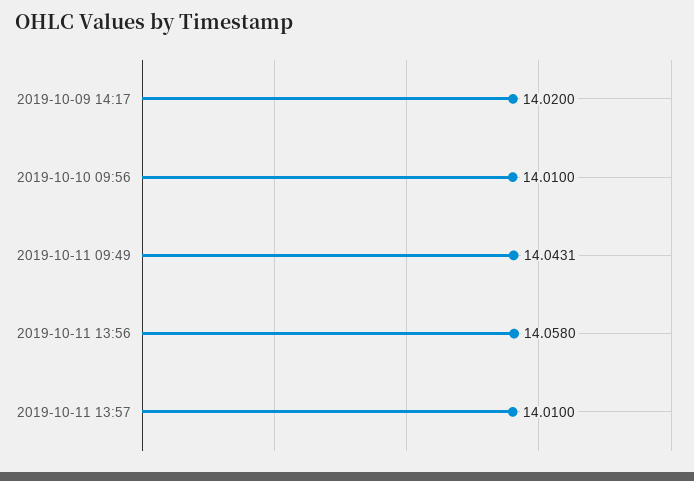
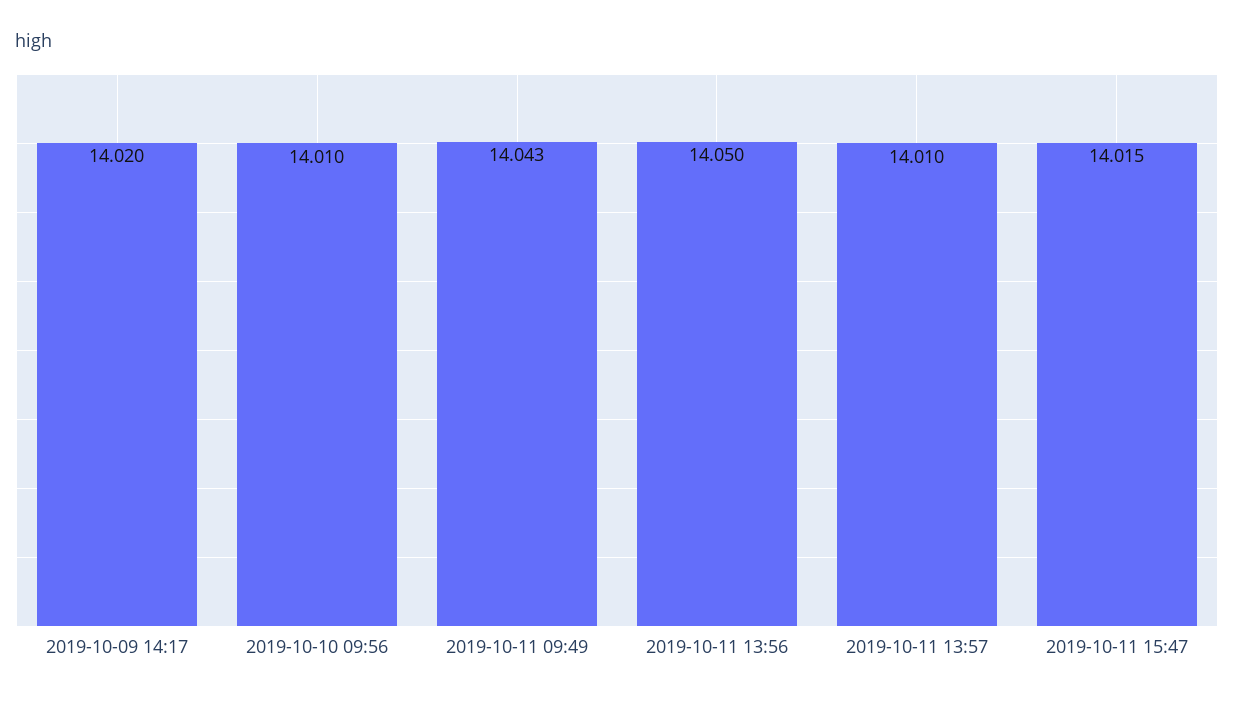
2019-10-11 13:56: 14.058 -> 14.05
2019-10-11 15:47: none -> 14.015

